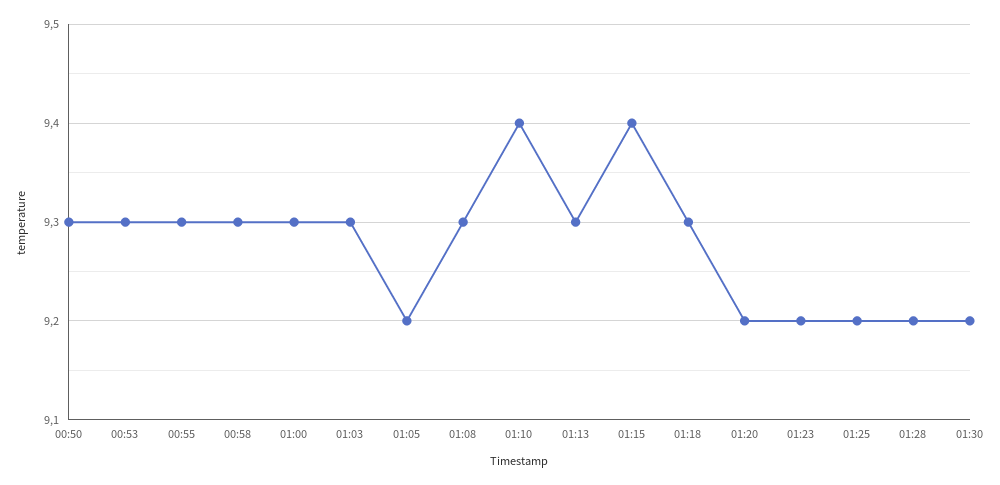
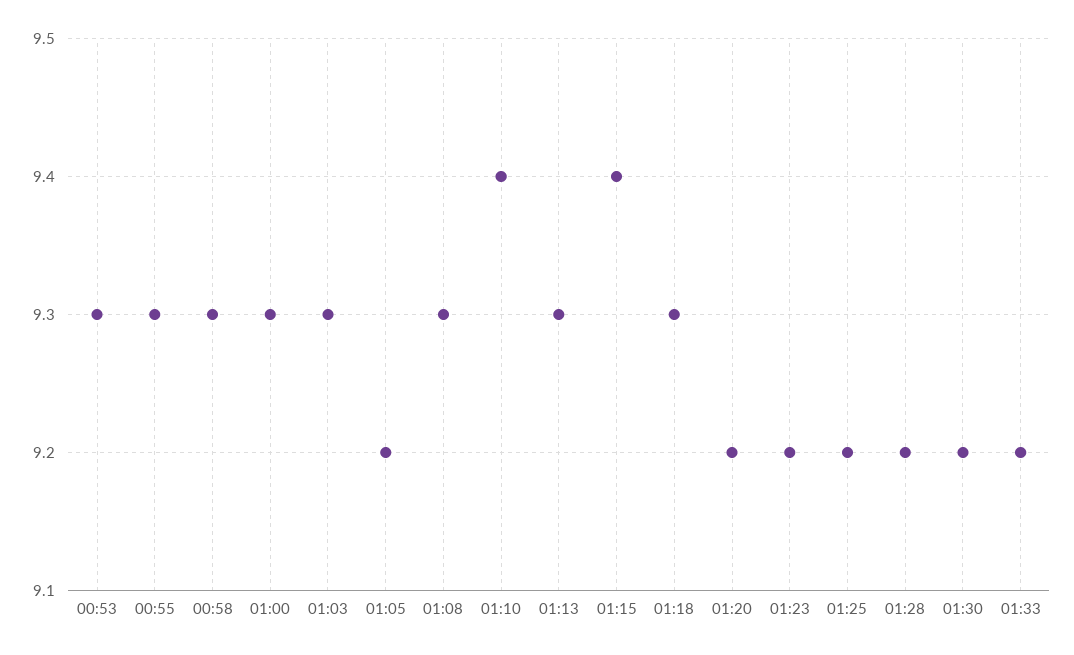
00:50: 9.3 -> none
01:33: none -> 9.2

